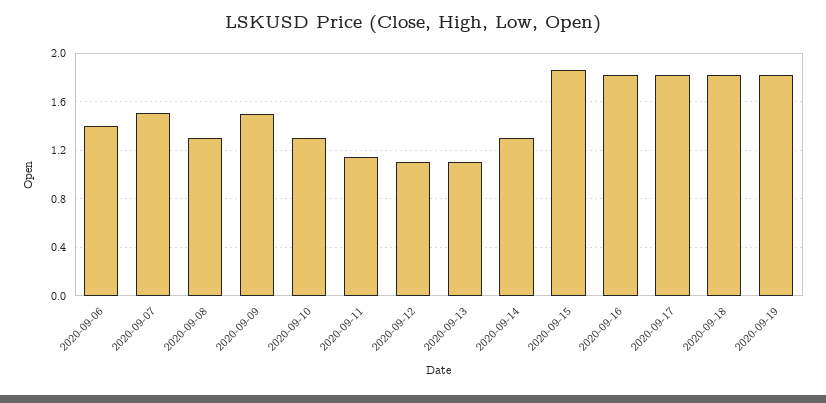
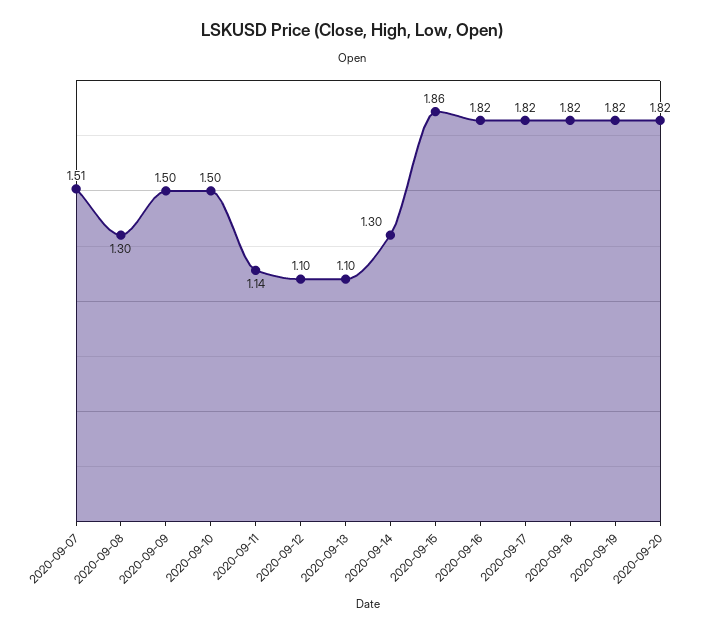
2020-09-06: 1.4 -> none
2020-09-10: 1.3 -> 1.5
2020-09-20: none -> 1.82

